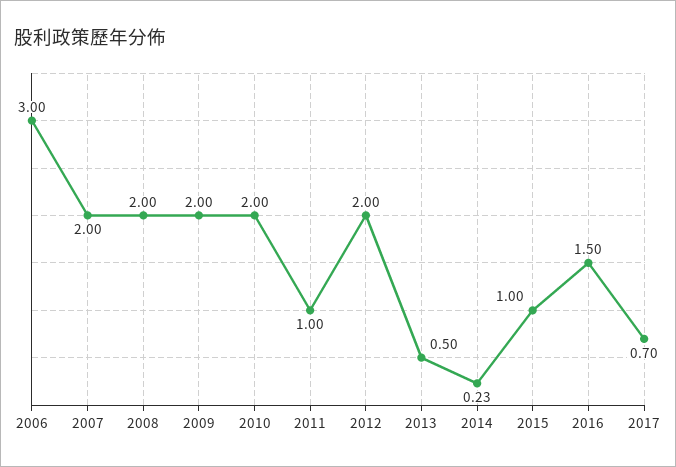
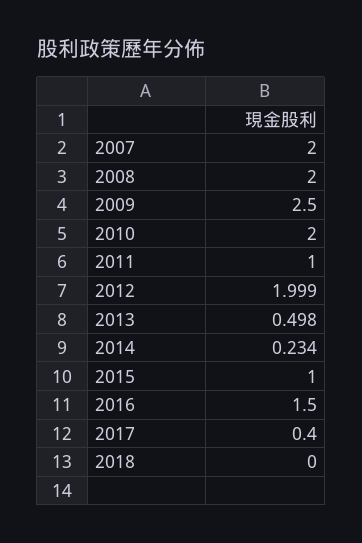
2006: 3 -> none
2009: 2 -> 2.5
2017: 0.7 -> 0.4
2018: none -> 0

